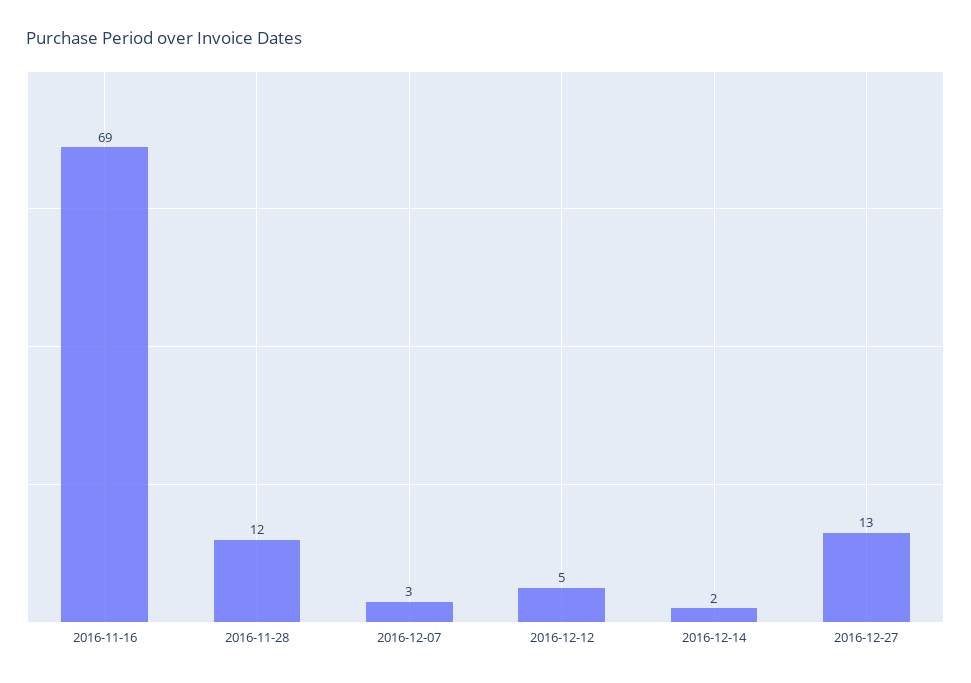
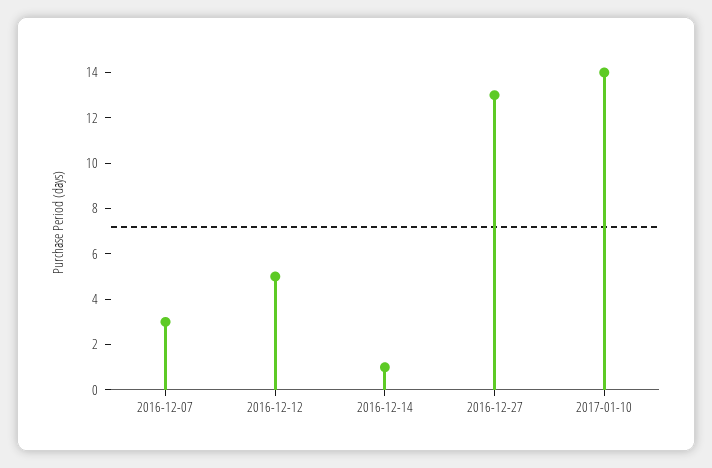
2016-11-16: 69 -> none
2016-11-28: 12 -> none
2016-12-14: 2 -> 1
2017-01-10: none -> 14

